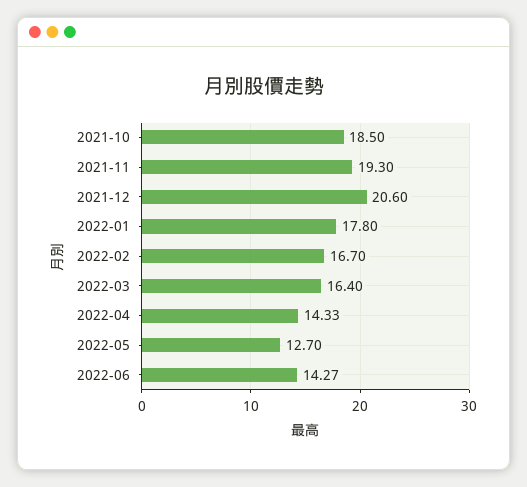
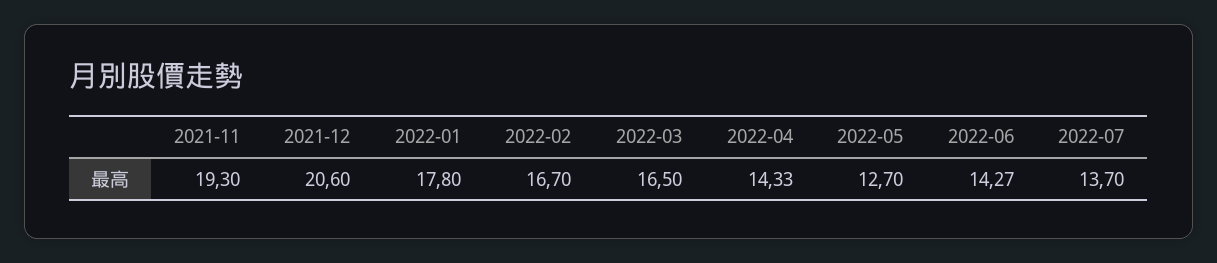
2021-10: 18.5 -> none
2022-03: 16.4 -> 16.5
2022-07: none -> 13.7

